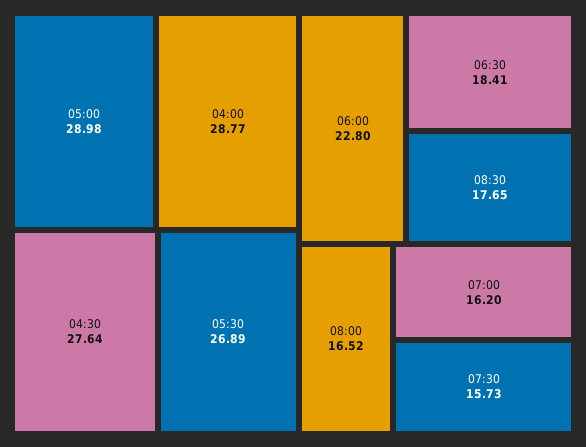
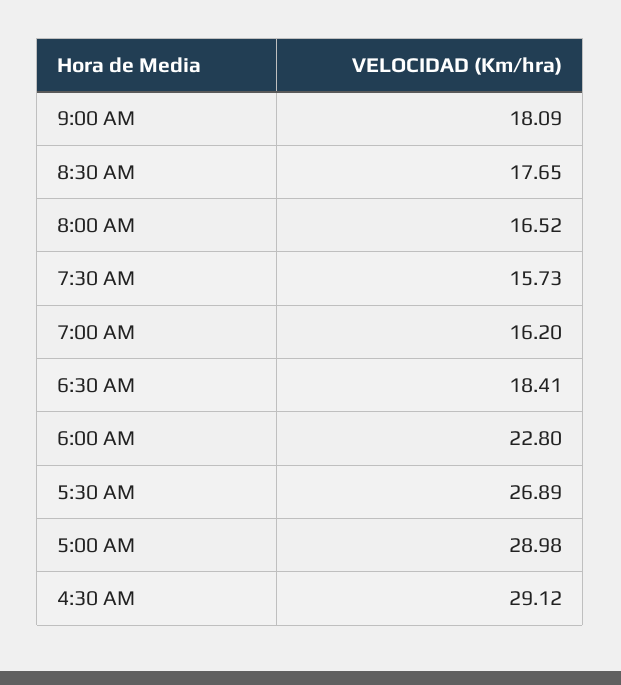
04:00: 28.77 -> none
04:30: 27.64 -> 29.12
9:00 AM: none -> 18.09

